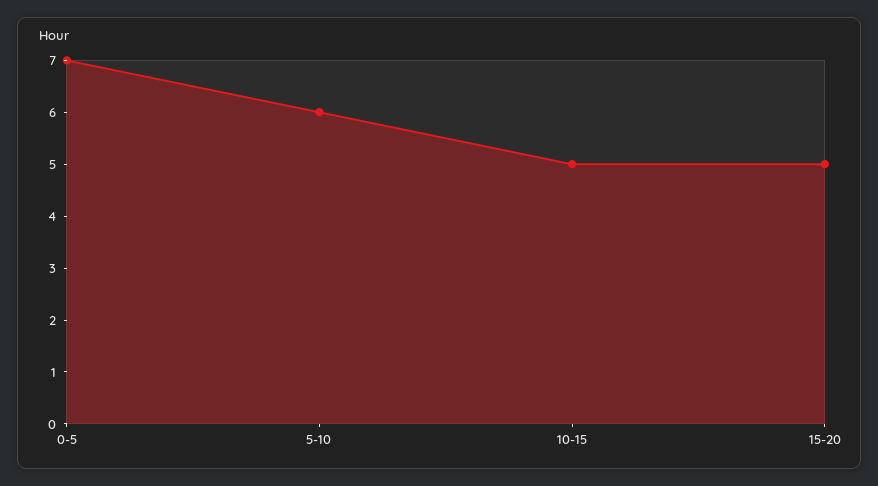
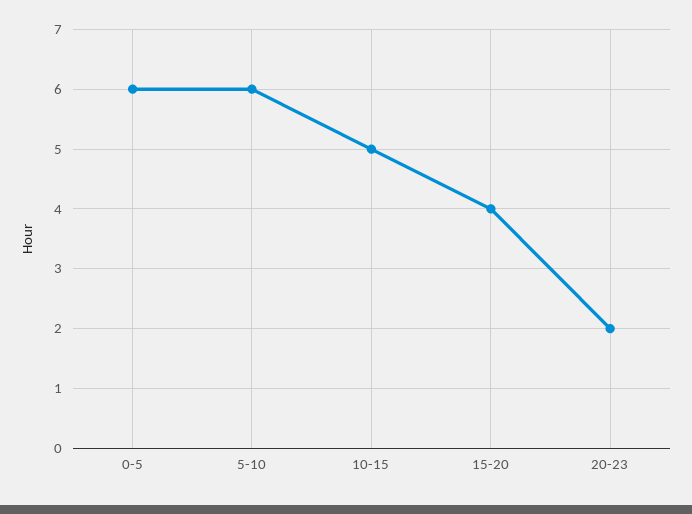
0-5: 7 -> 6
15-20: 5 -> 4
20-23: none -> 2

